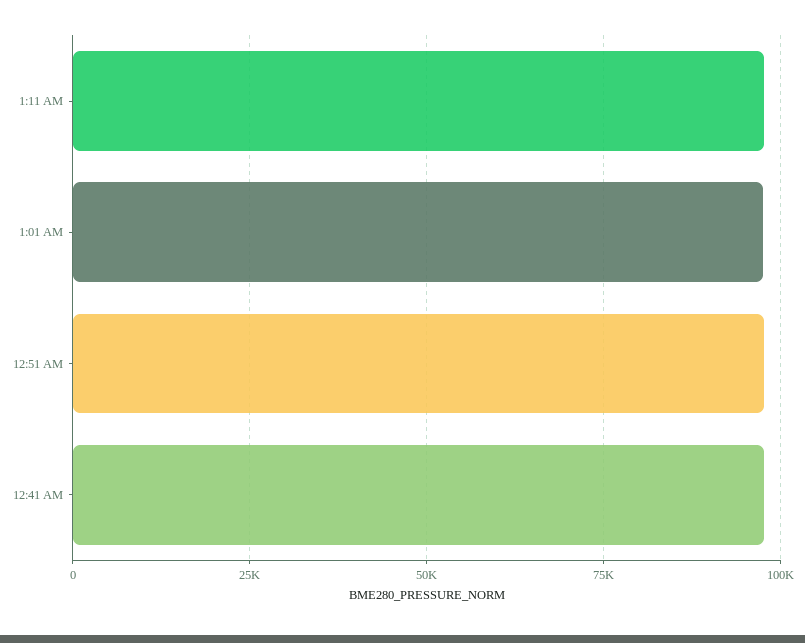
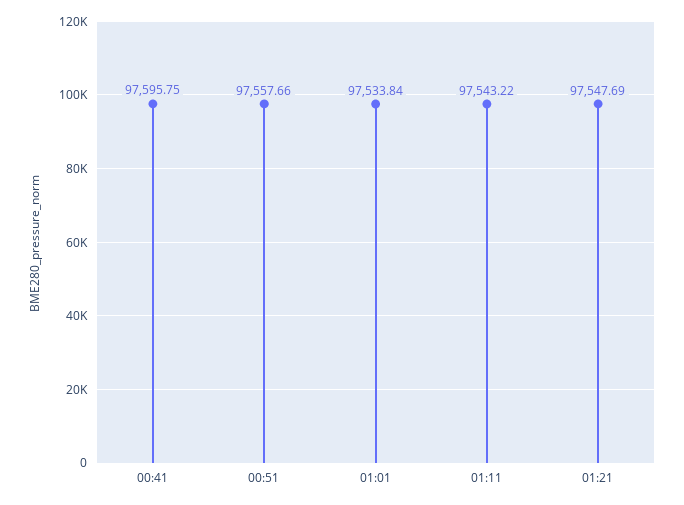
01:21: none -> 97547.69

